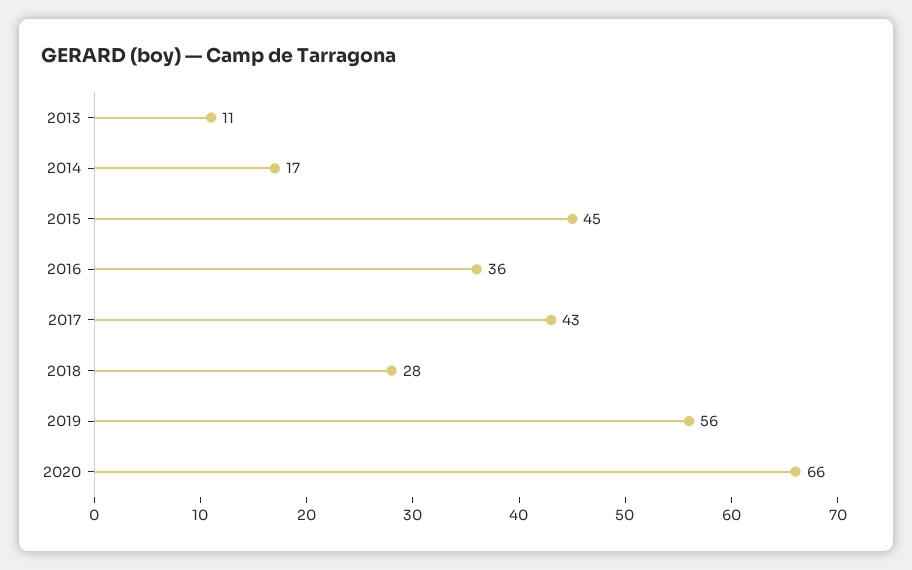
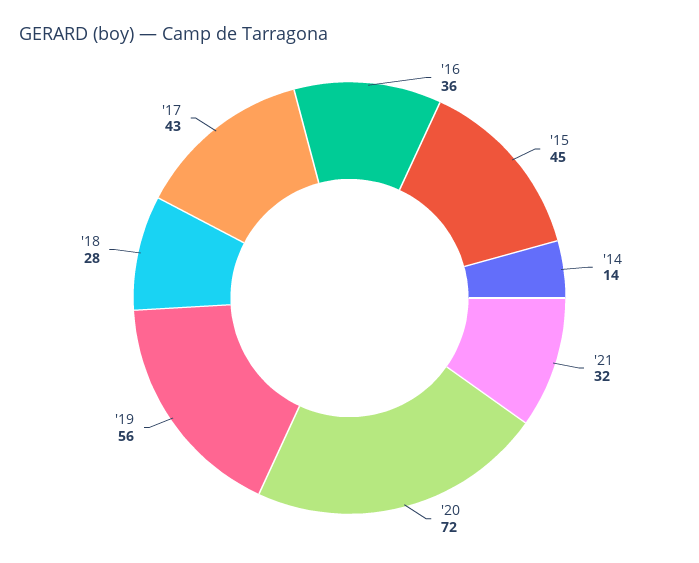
2013: 11 -> none
2014: 17 -> 14
2020: 66 -> 72
'21: none -> 32

